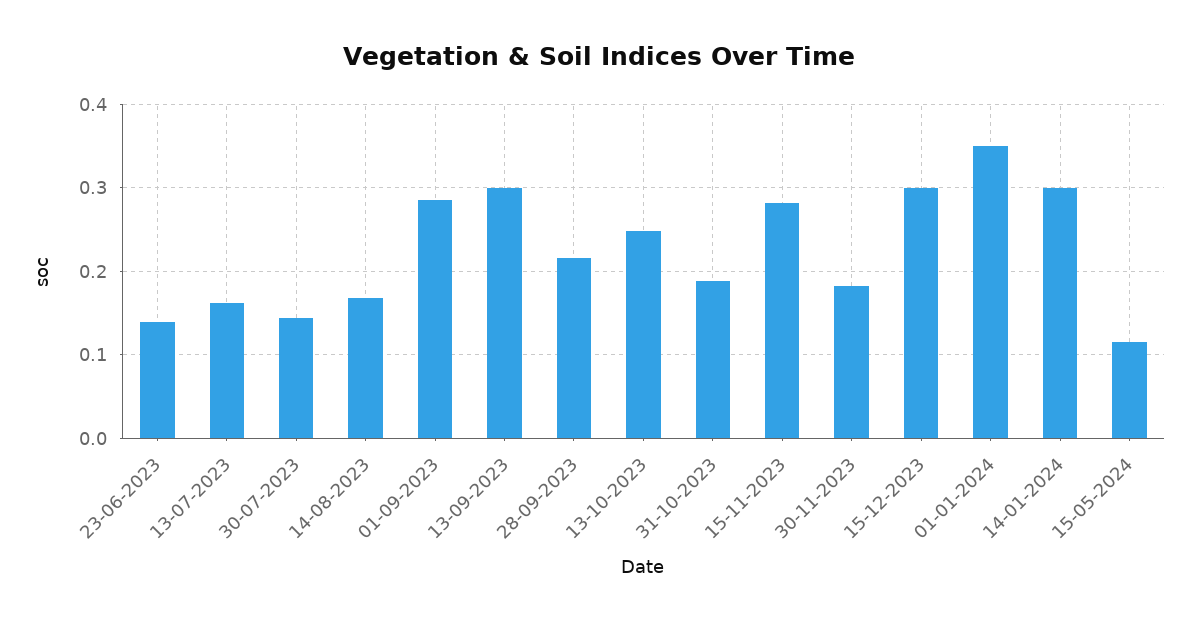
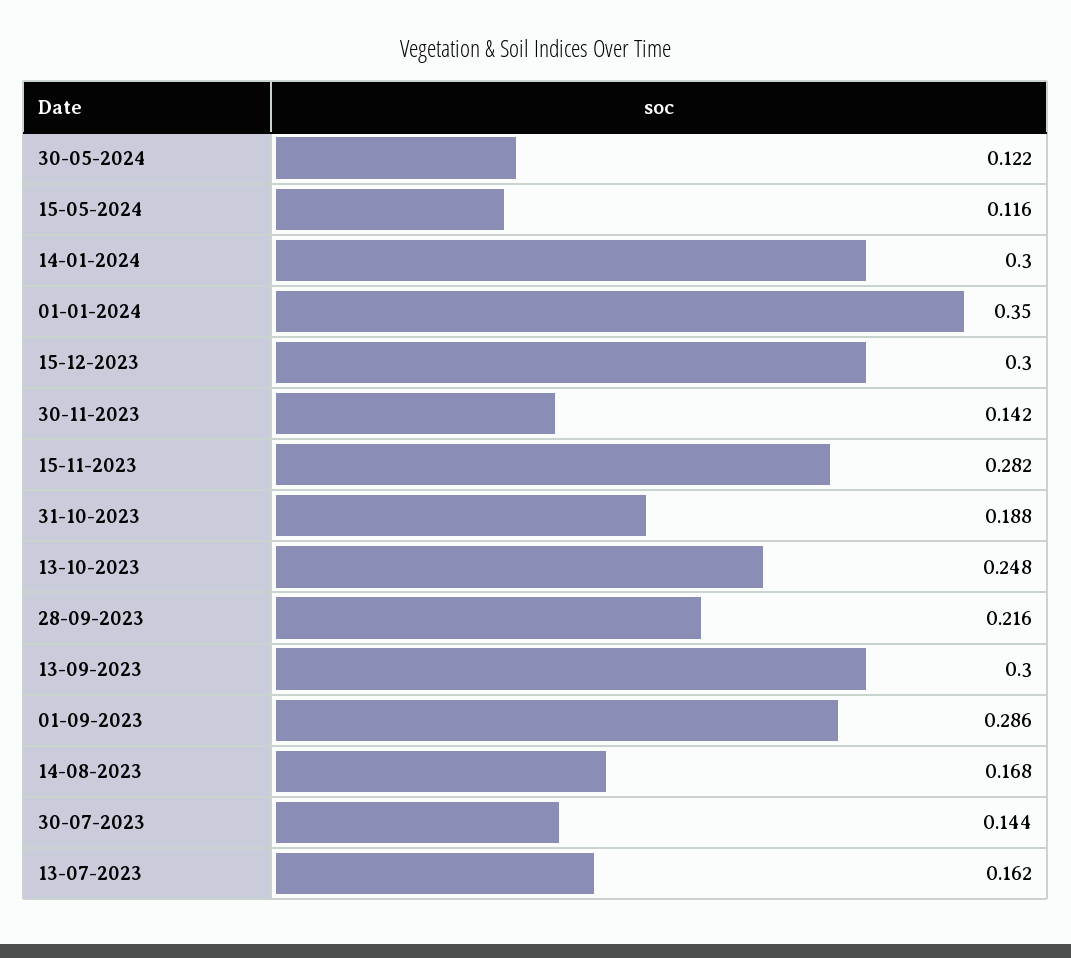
23-06-2023: 0.14 -> none
30-11-2023: 0.18 -> 0.142
30-05-2024: none -> 0.122

